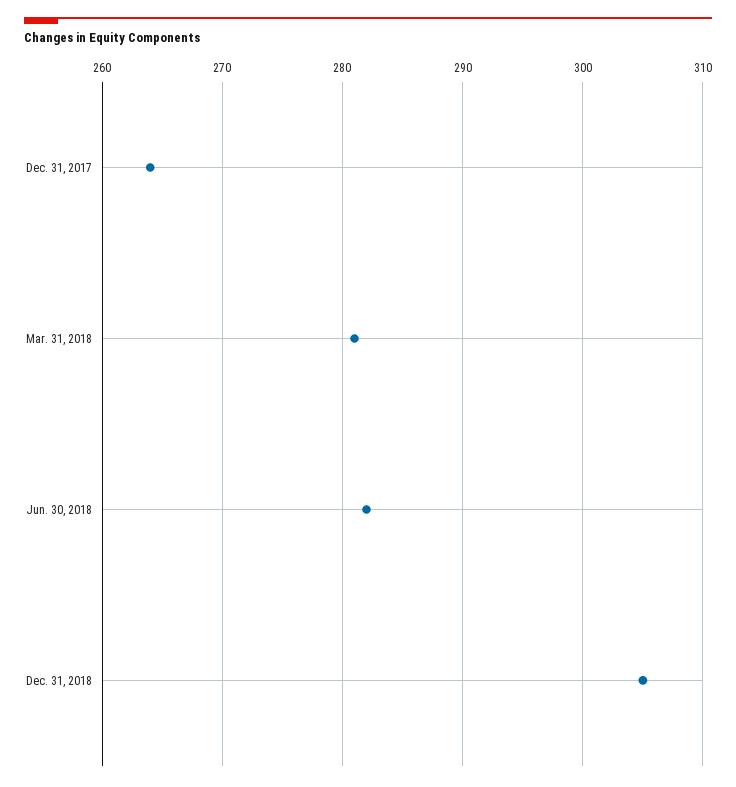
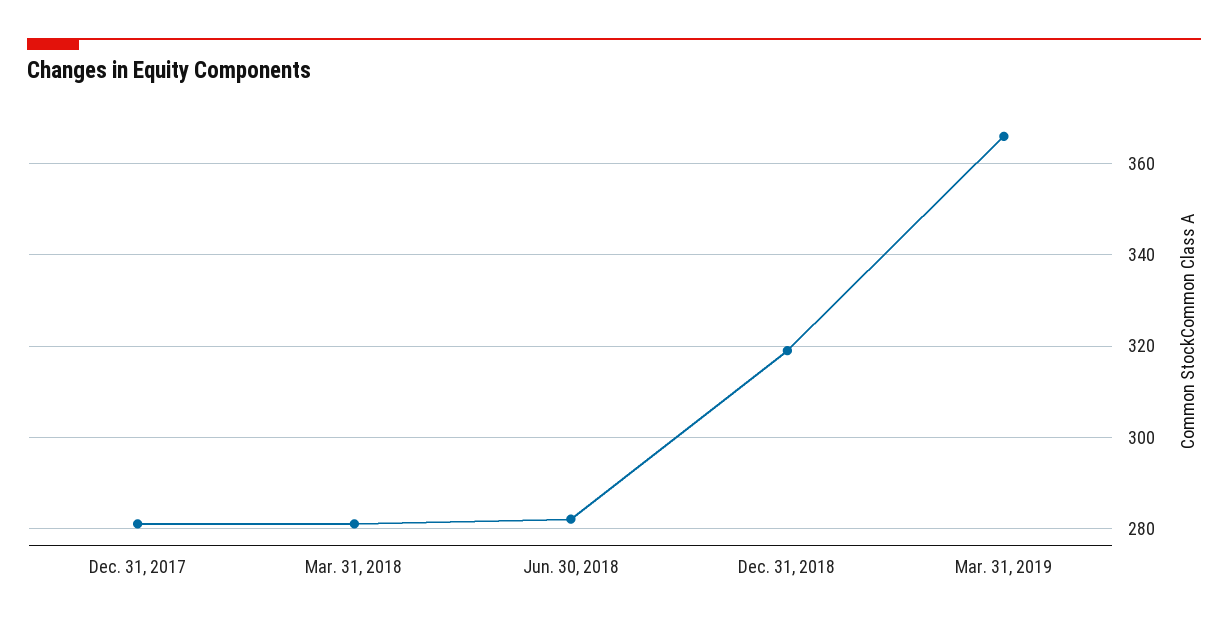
Dec. 31, 2017: 264 -> 280
Dec. 31, 2018: 305 -> 320
Mar. 31, 2019: none -> 365

